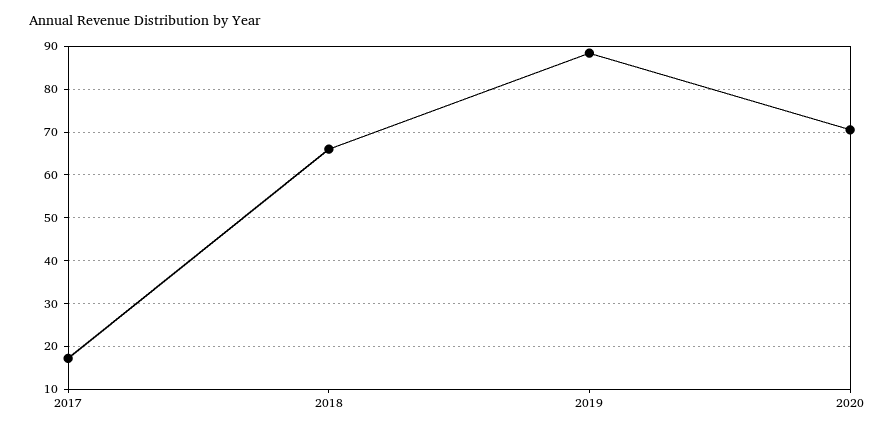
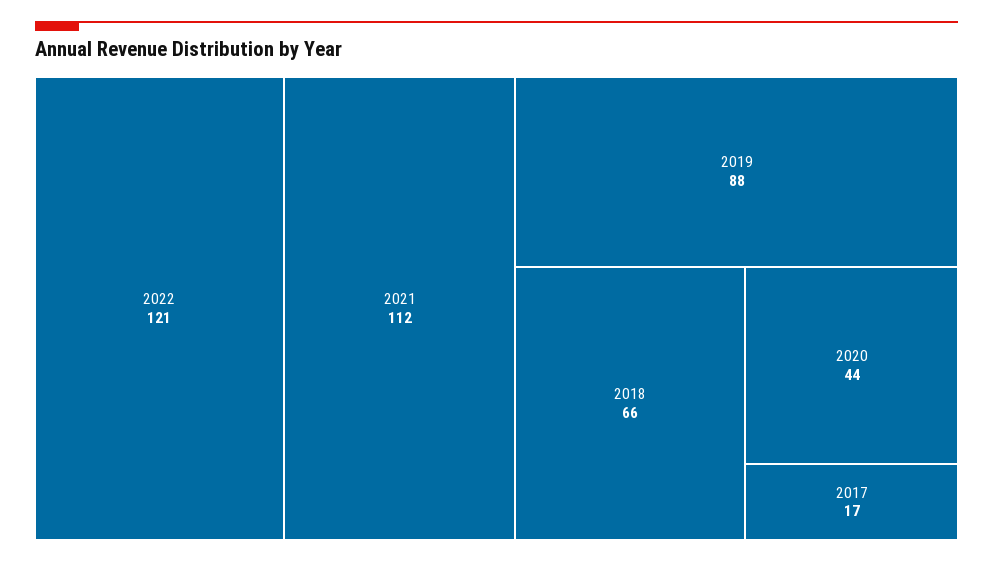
2020: 70 -> 44
2022: none -> 121
2021: none -> 112

